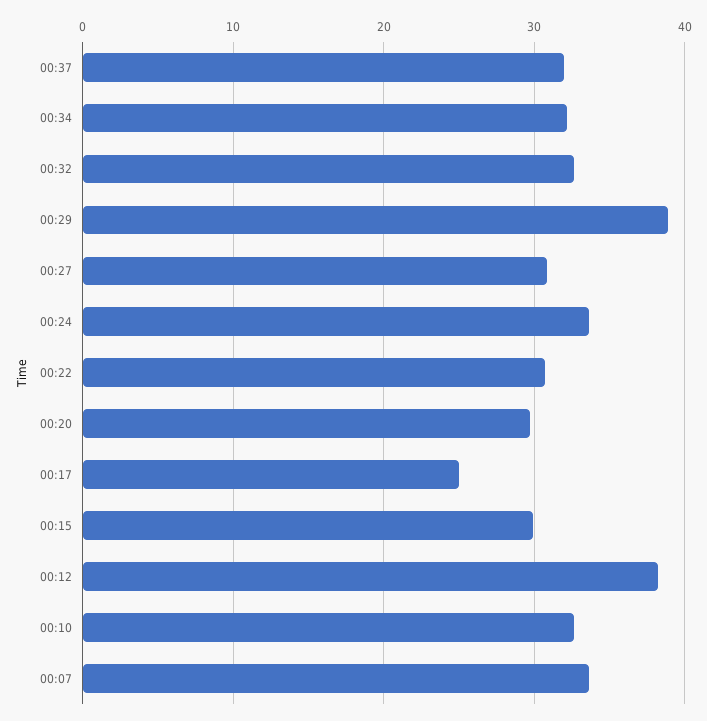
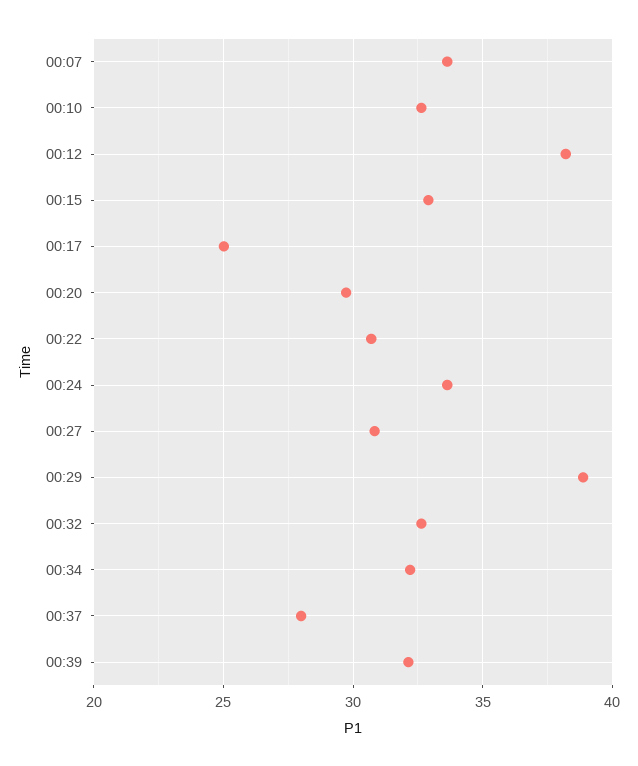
00:37: 32 -> 28
00:15: 30 -> 33
00:39: none -> 32

